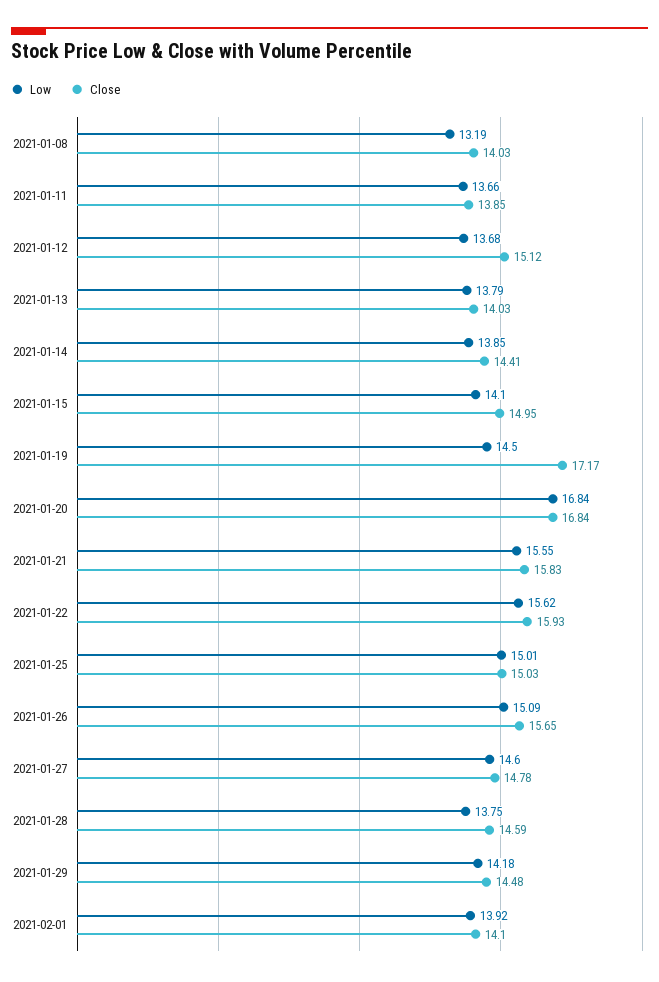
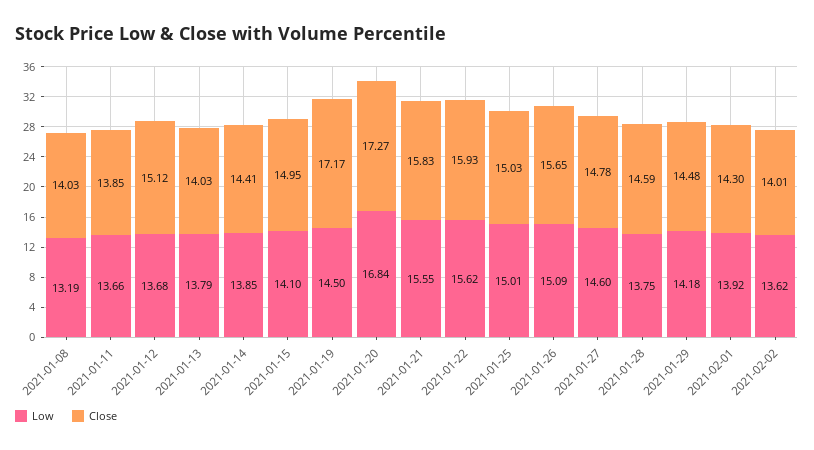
Close, 2021-01-20: 16.84 -> 17.27
Close, 2021-02-01: 14.1 -> 14.3
Low, 2021-02-02: none -> 13.62
Close, 2021-02-02: none -> 14.01

